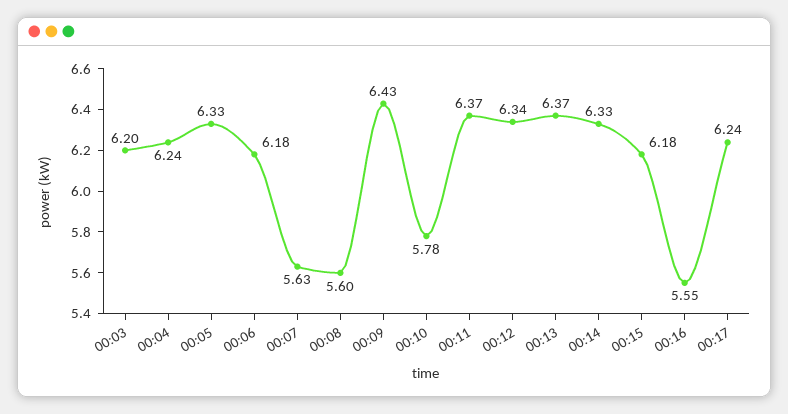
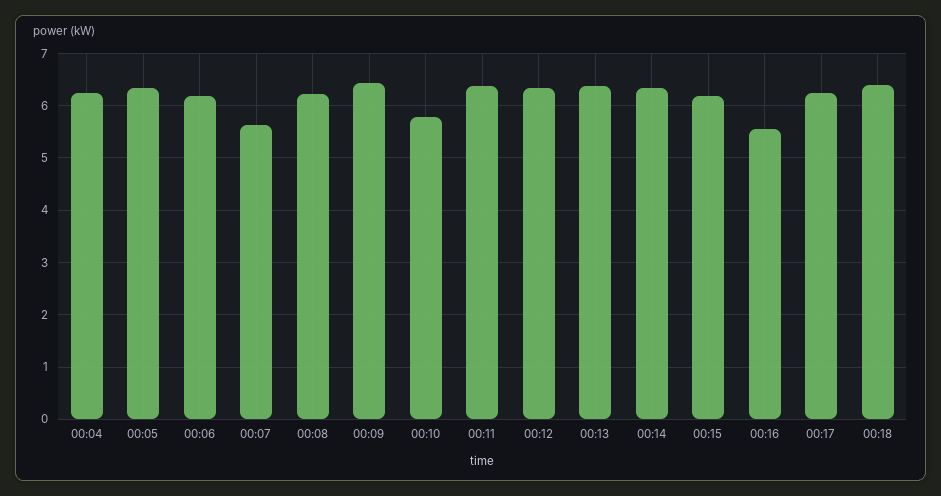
00:03: 6.2 -> none
00:08: 5.6 -> 6.2
00:18: none -> 6.4

